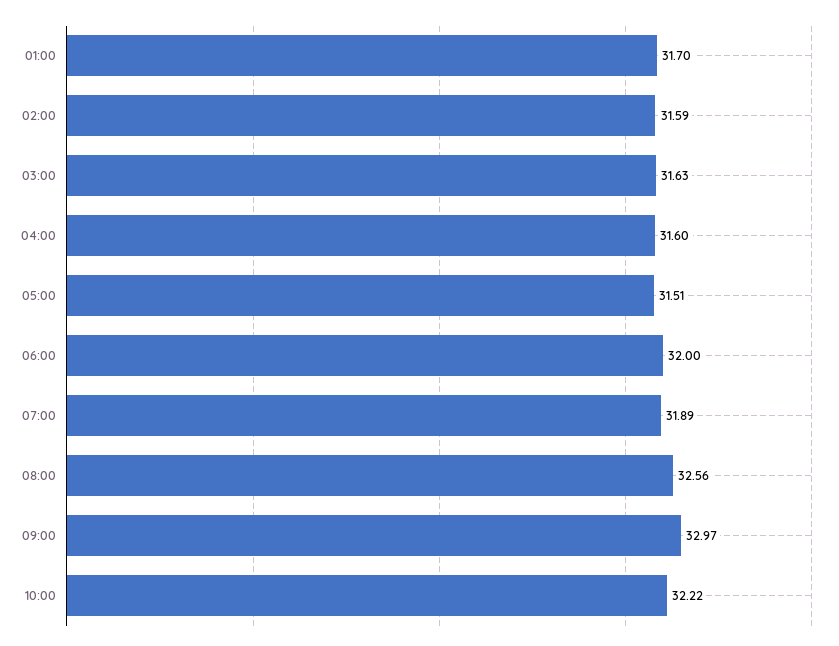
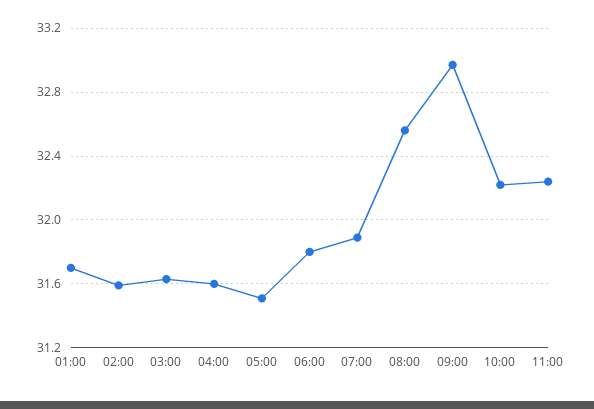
06:00: 32 -> 31.8
11:00: none -> 32.25

